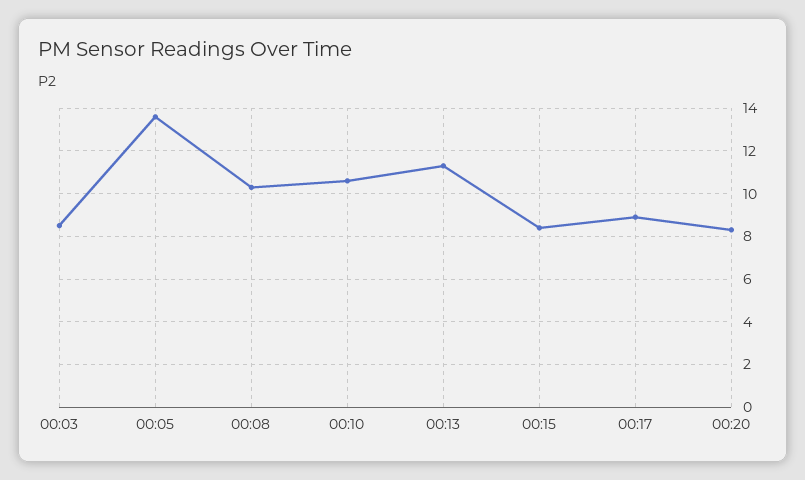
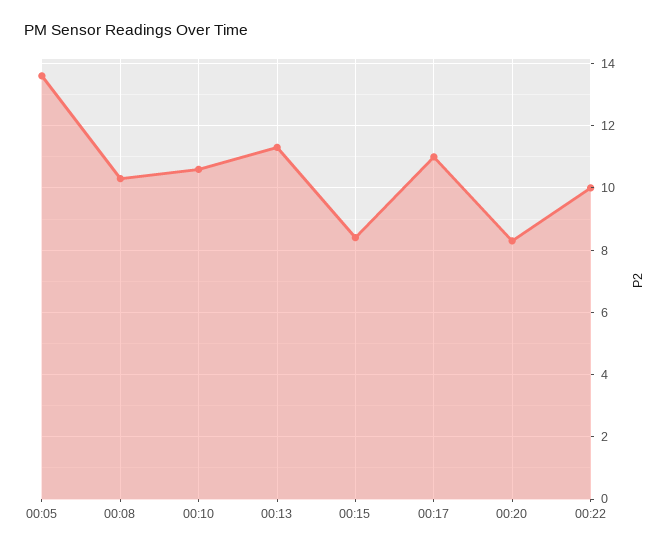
00:03: 8.5 -> none
00:17: 9 -> 11
00:22: none -> 10

